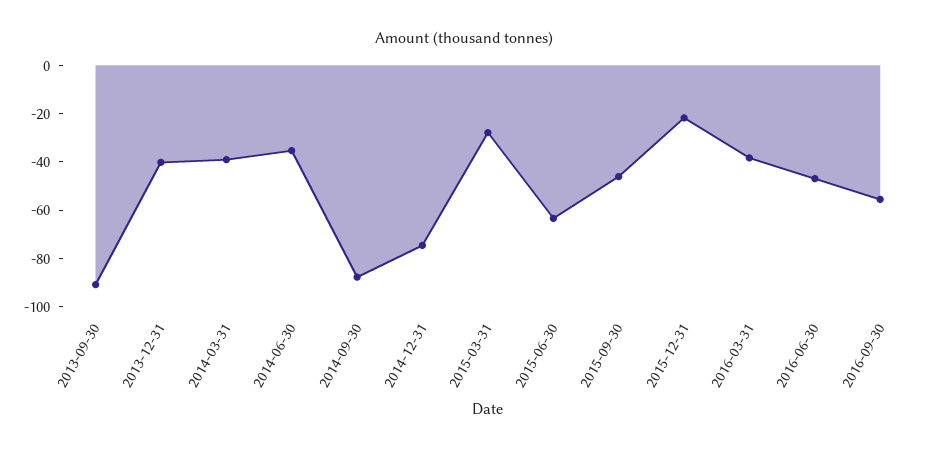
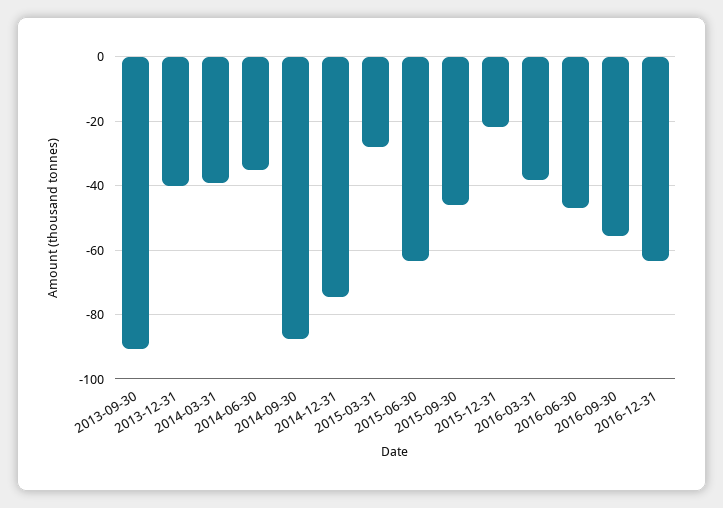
2016-12-31: none -> -64

